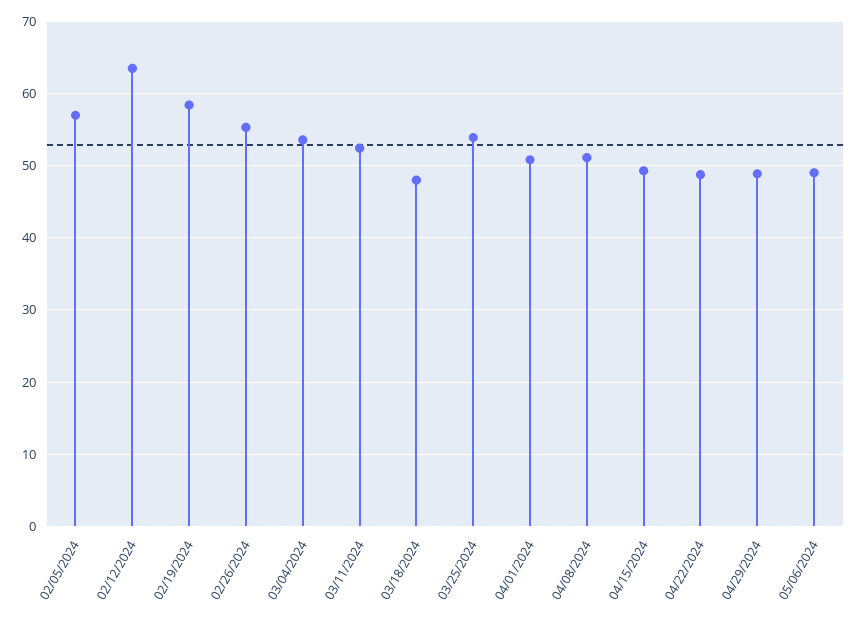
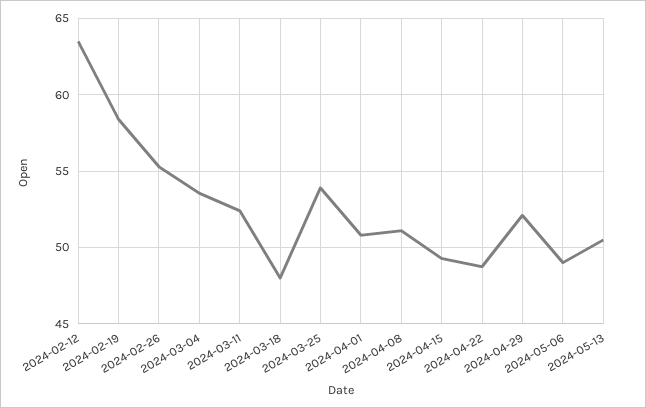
02/05/2024: 57 -> none
04/29/2024: 49 -> 52
2024-05-13: none -> 50.5

